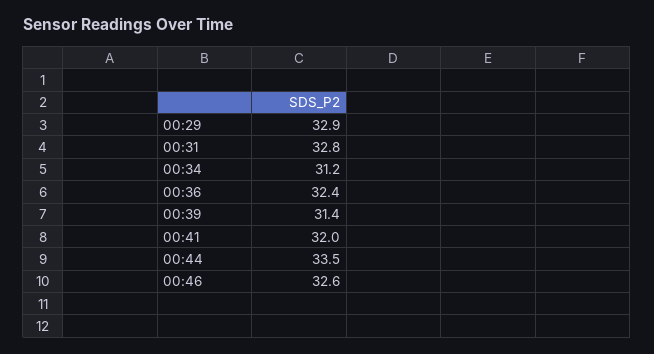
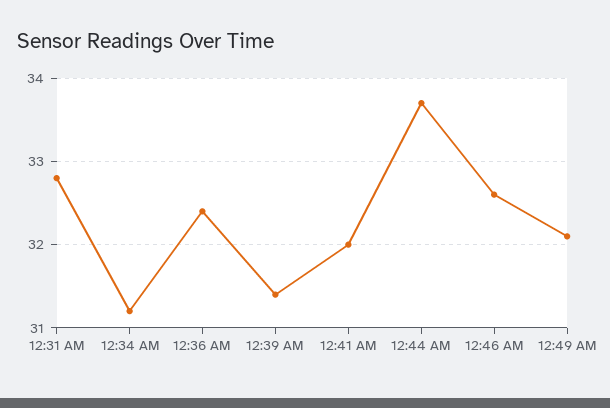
00:29: 32.9 -> none
00:44: 33.5 -> 33.7
12:49 AM: none -> 32.1

